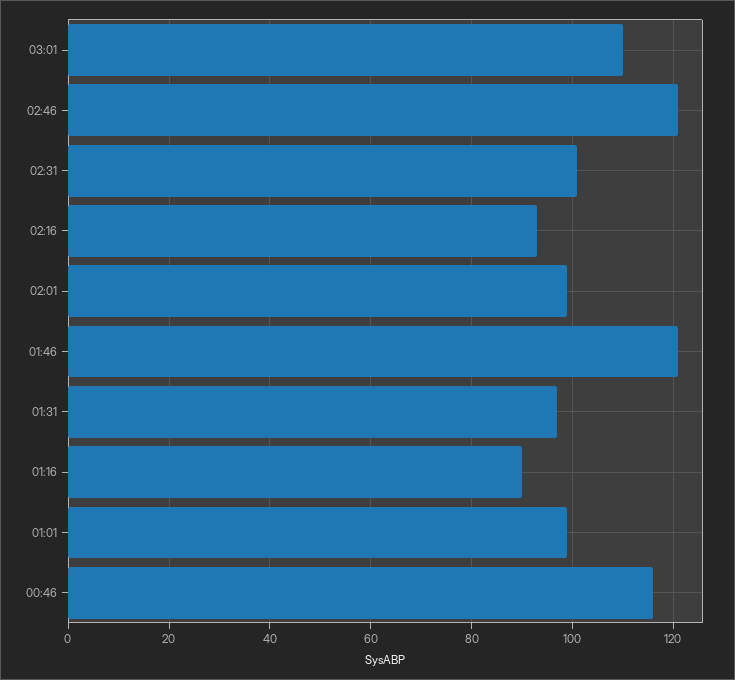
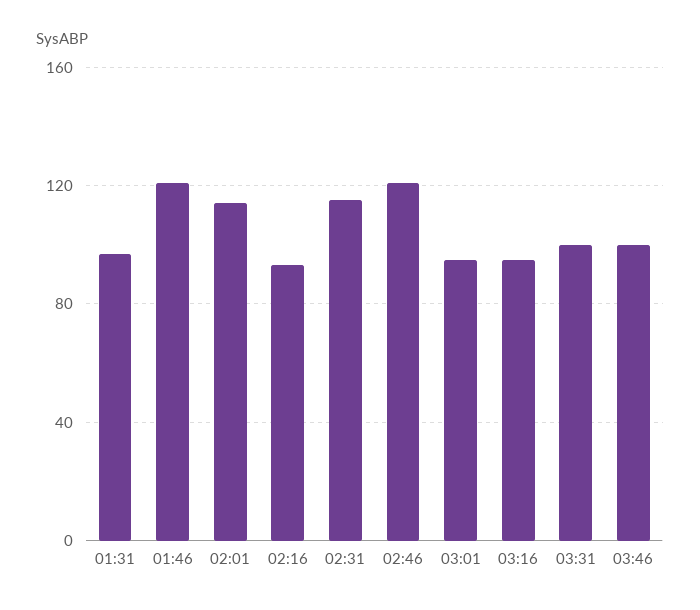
03:01: 110 -> 95
02:31: 100 -> 115
02:01: 100 -> 115
01:16: 90 -> none
01:01: 100 -> none
00:46: 115 -> none
03:16: none -> 95
03:31: none -> 100
03:46: none -> 100

